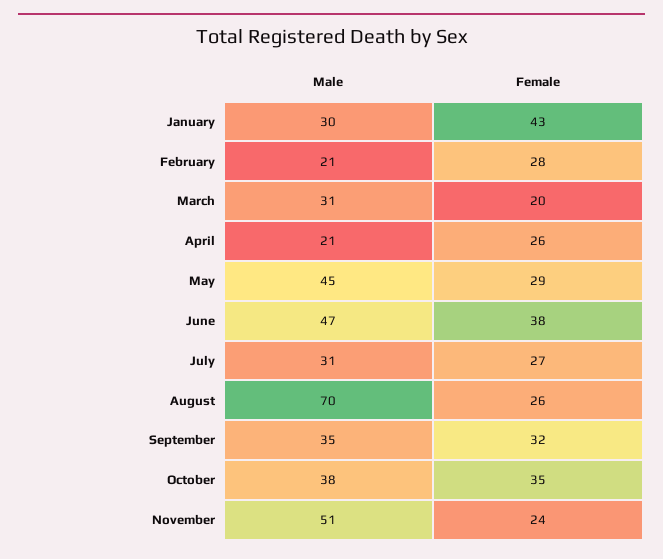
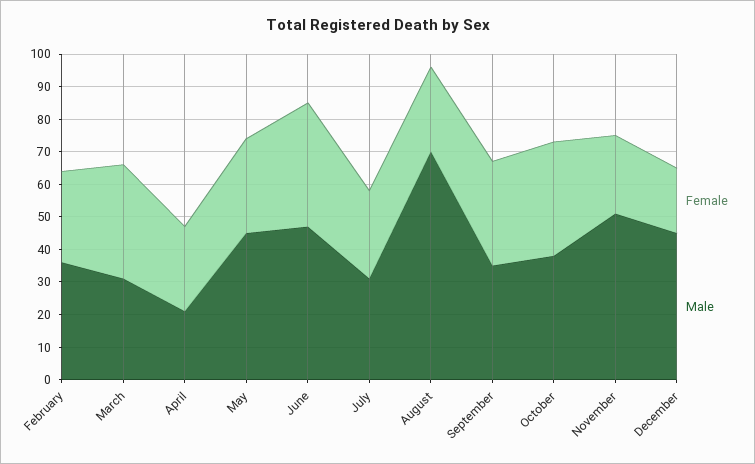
Male, January: 30 -> none
Female, January: 43 -> none
Male, February: 21 -> 35
Female, March: 20 -> 35
Female, December: none -> 20
Male, December: none -> 45

